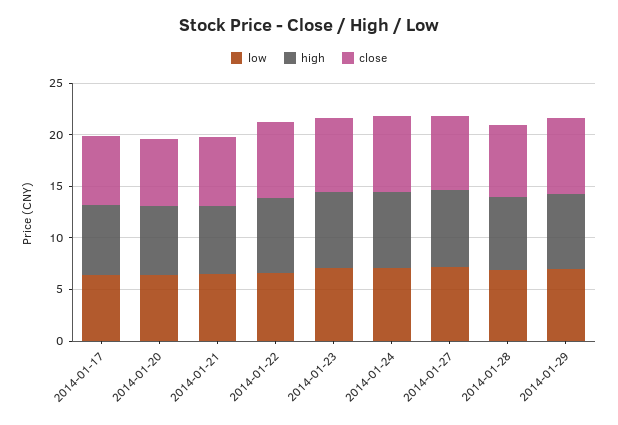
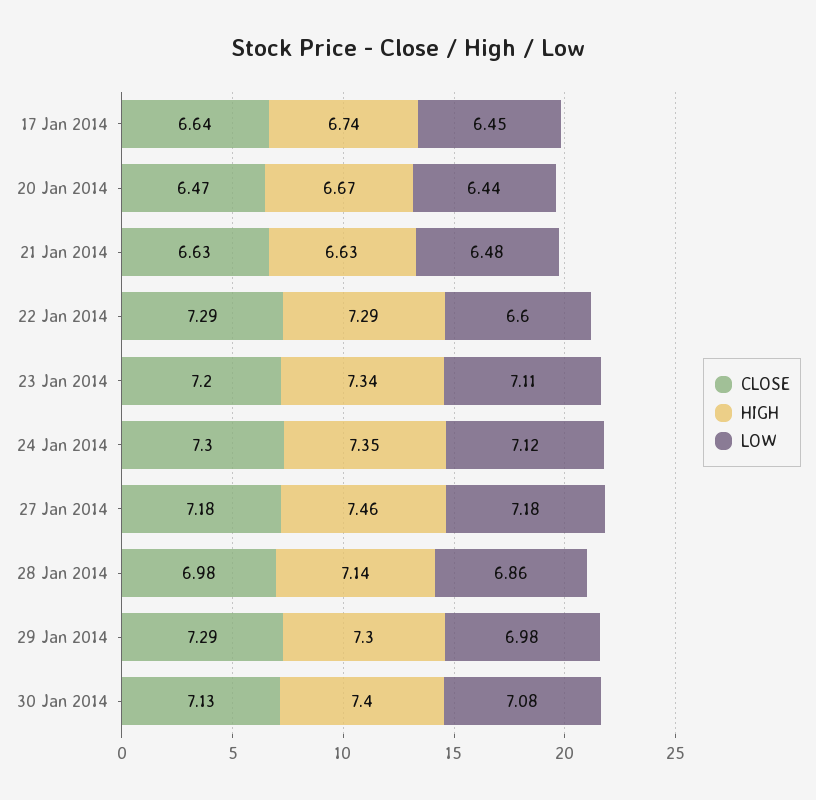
close, 30 Jan 2014: none -> 7.13
high, 30 Jan 2014: none -> 7.4
low, 30 Jan 2014: none -> 7.08

